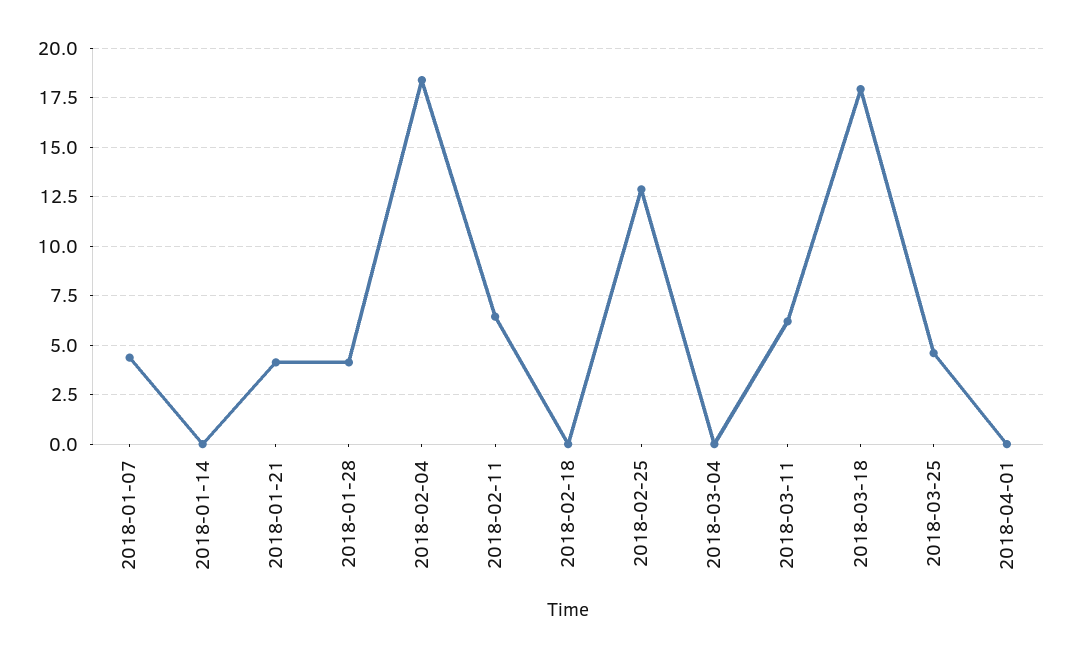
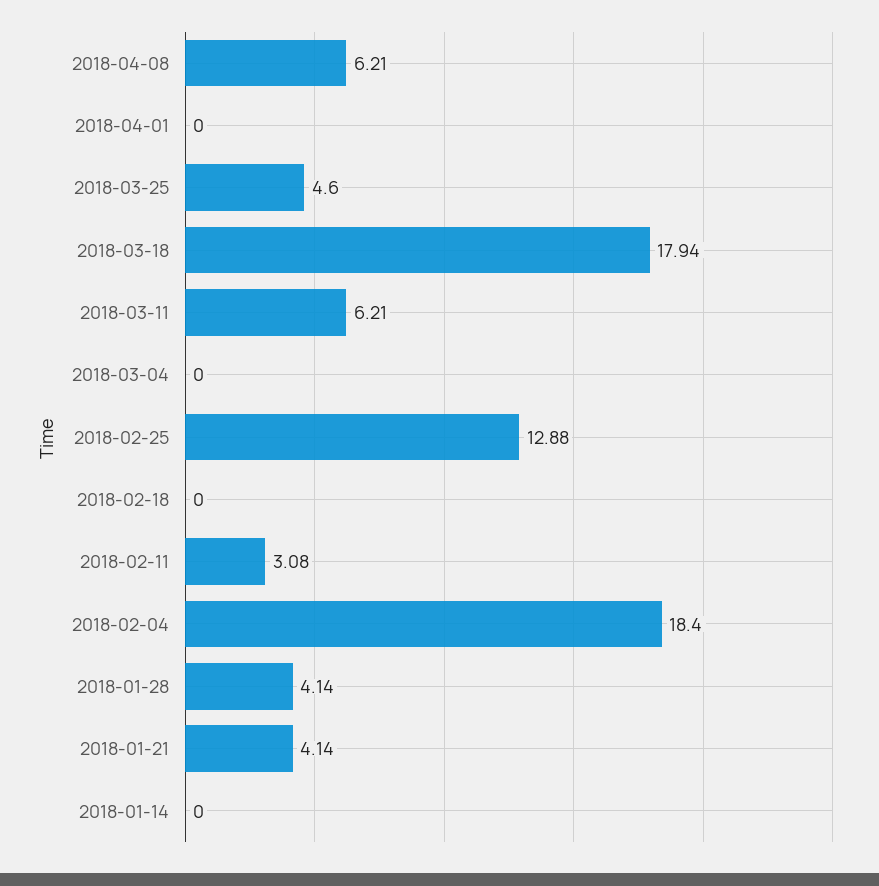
2018-01-07: 4.5 -> none
2018-02-11: 6.5 -> 3.08
2018-04-08: none -> 6.21

